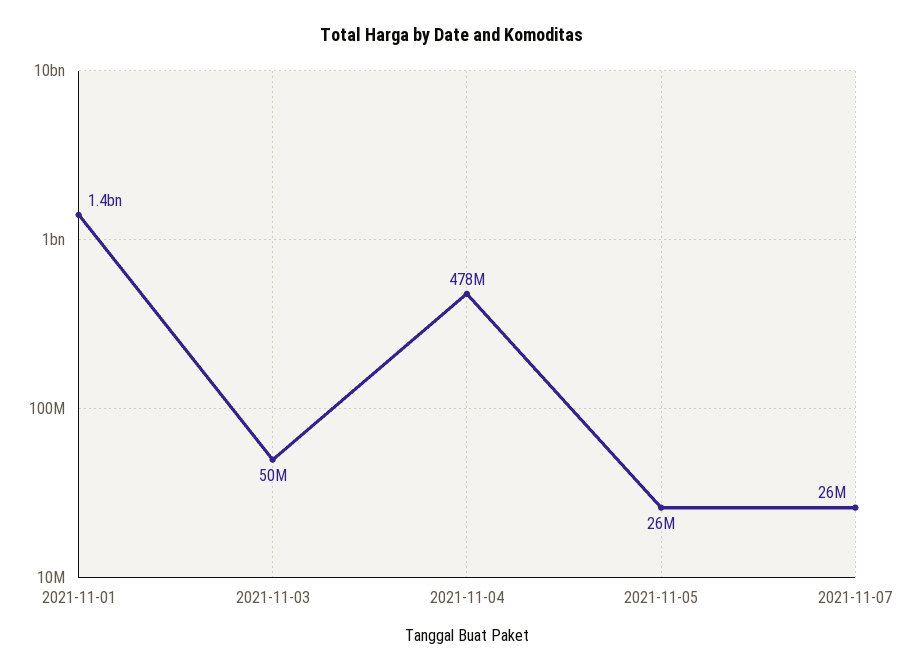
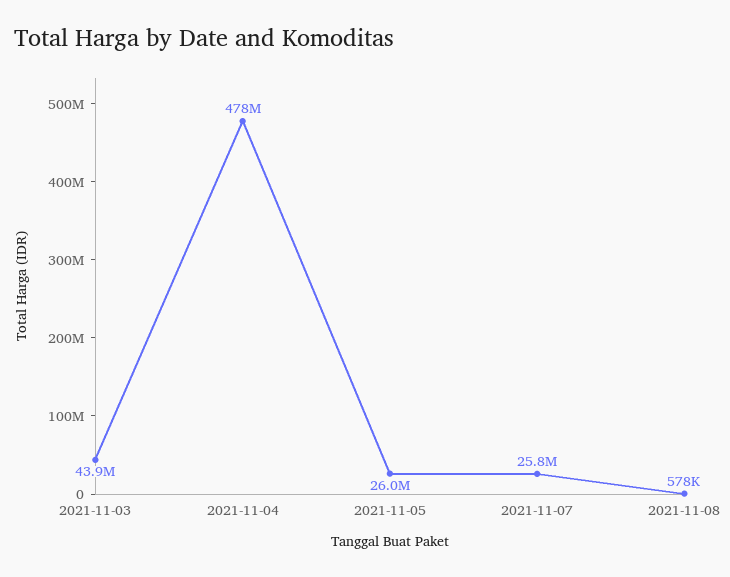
2021-11-01: 1400000000 -> none
2021-11-03: 50000000 -> 43900000
2021-11-08: none -> 578000

